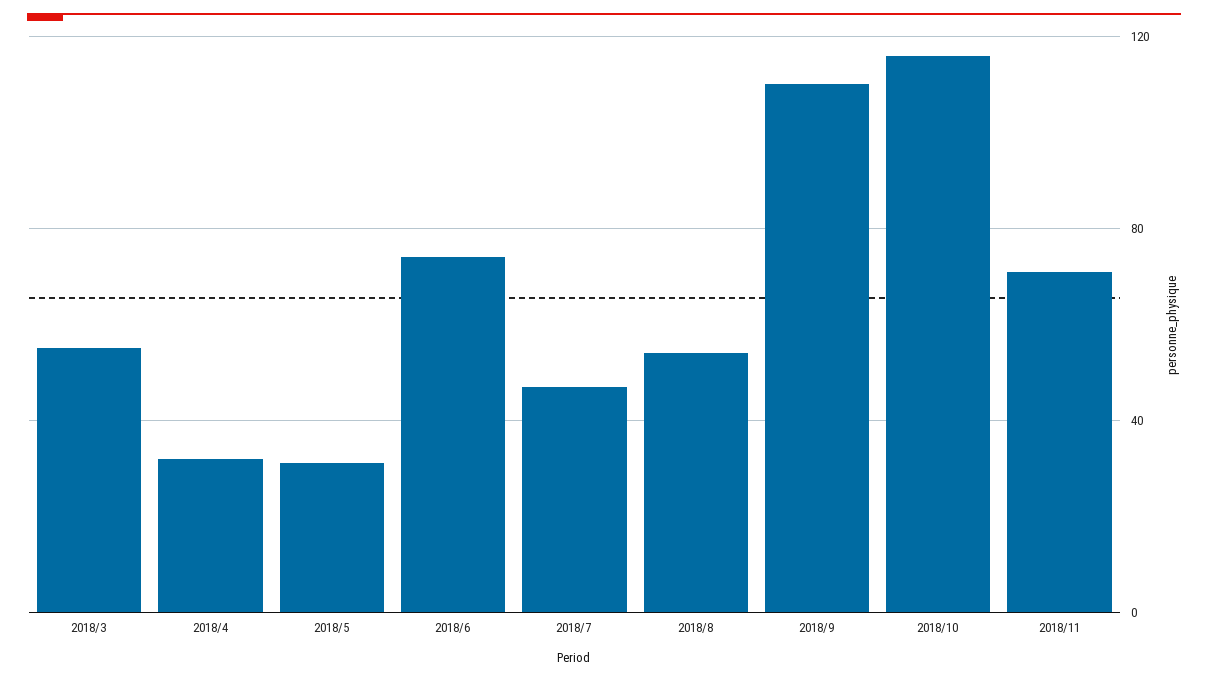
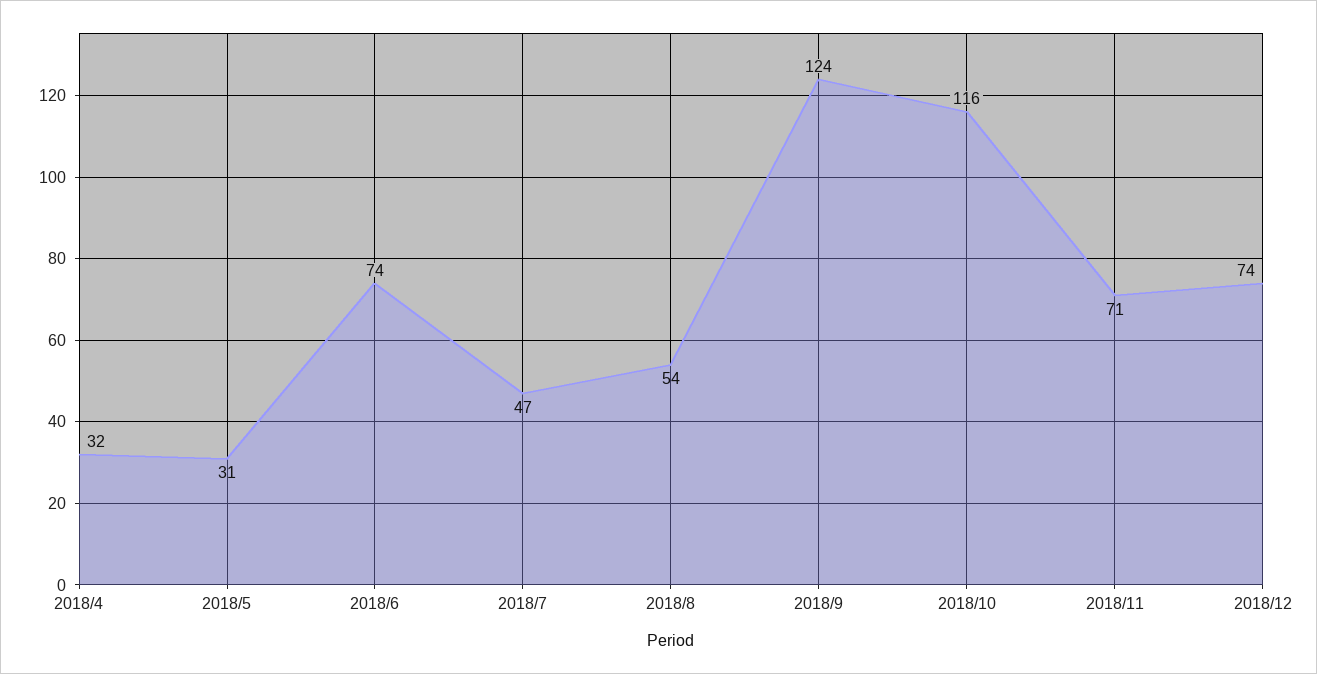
2018/3: 55 -> none
2018/9: 110 -> 124
2018/12: none -> 74

